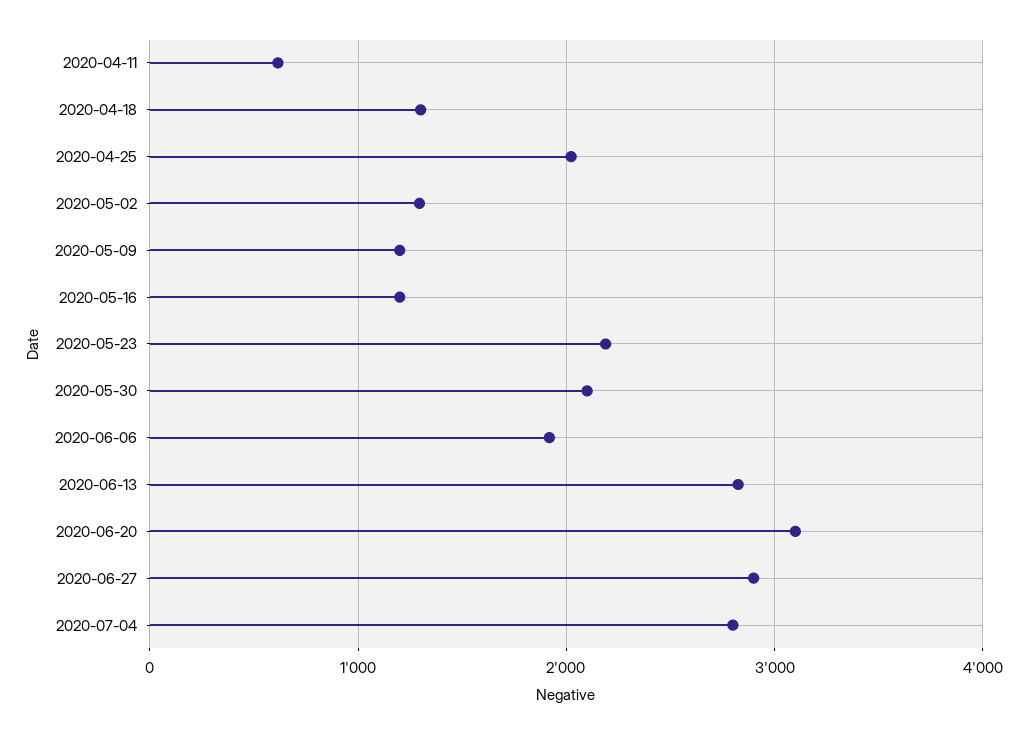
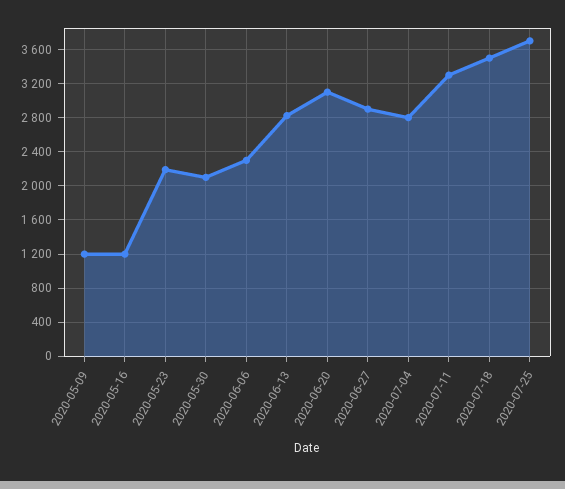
2020-04-11: 600 -> none
2020-04-18: 1300 -> none
2020-04-25: 2000 -> none
2020-05-02: 1300 -> none
2020-06-06: 1900 -> 2300
2020-07-11: none -> 3300
2020-07-18: none -> 3500
2020-07-25: none -> 3700

